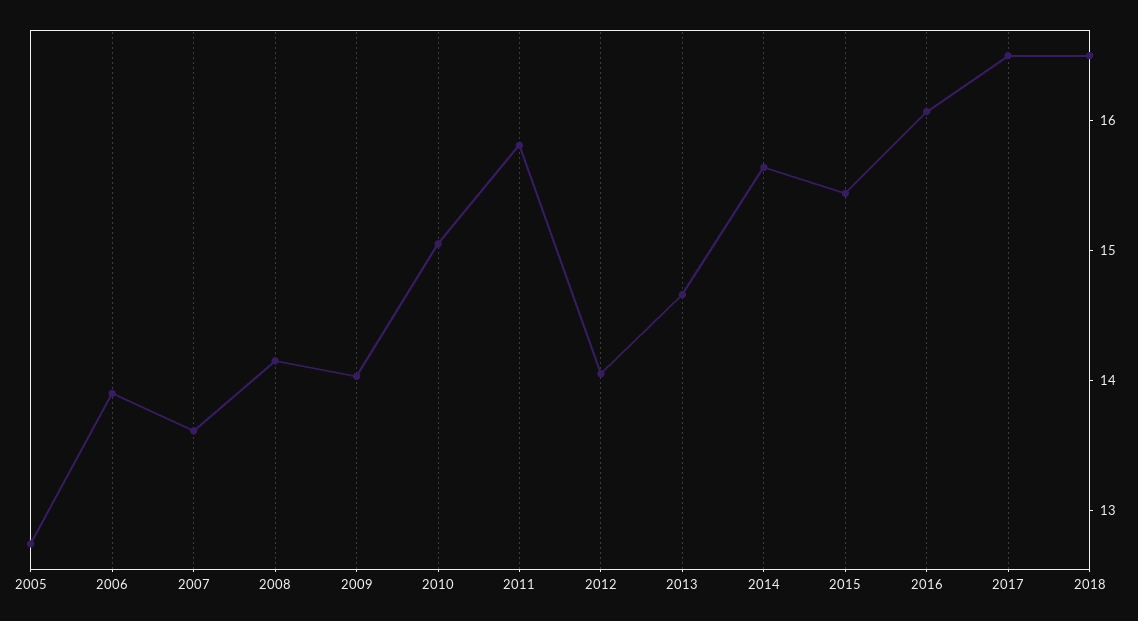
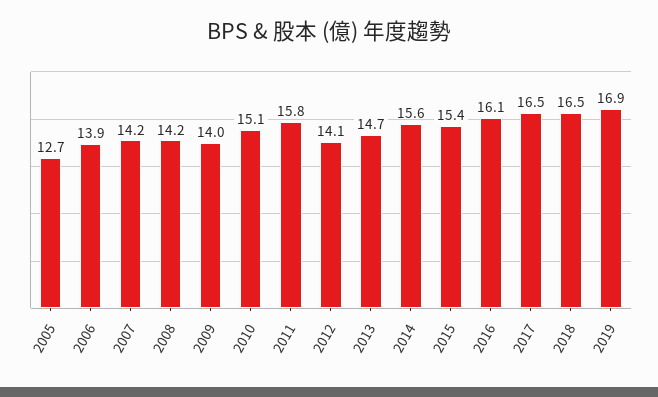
2007: 13.6 -> 14.2
2019: none -> 16.9

